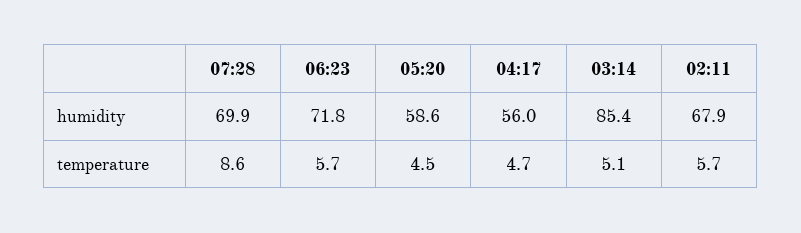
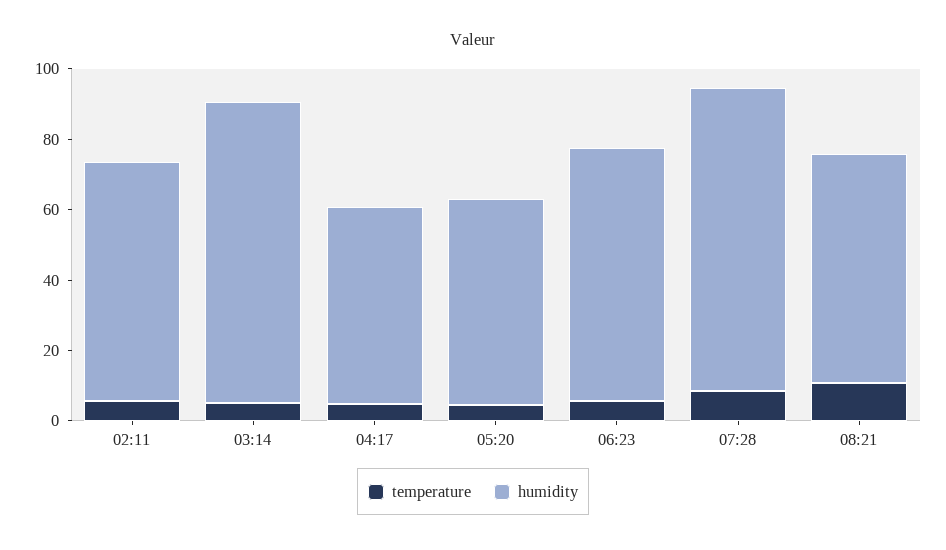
humidity, 07:28: 69.9 -> 85
temperature, 08:21: none -> 10
humidity, 08:21: none -> 65

